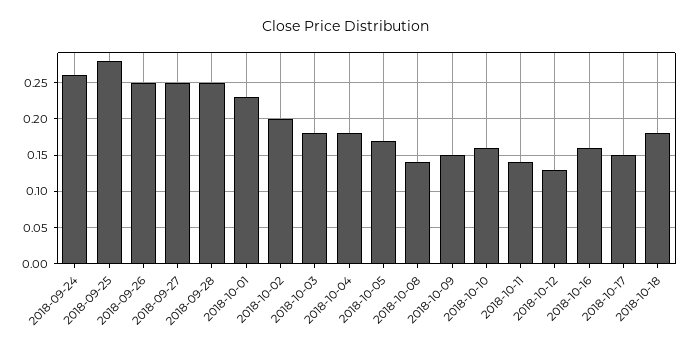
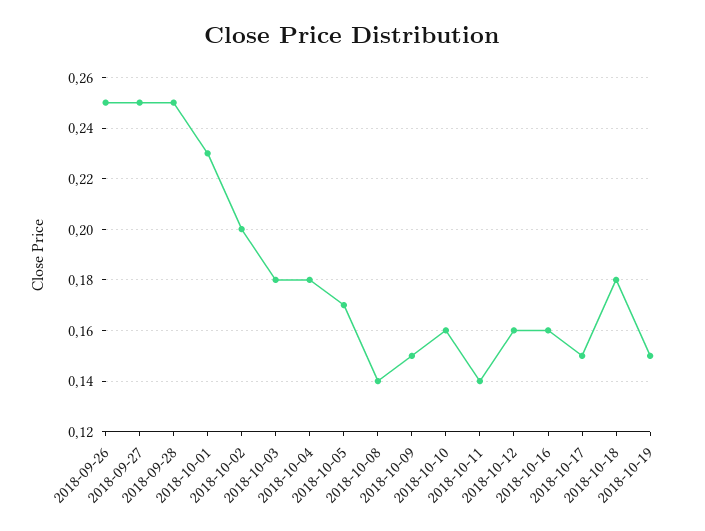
2018-09-24: 0.26 -> none
2018-09-25: 0.28 -> none
2018-10-12: 0.13 -> 0.16
2018-10-19: none -> 0.15

